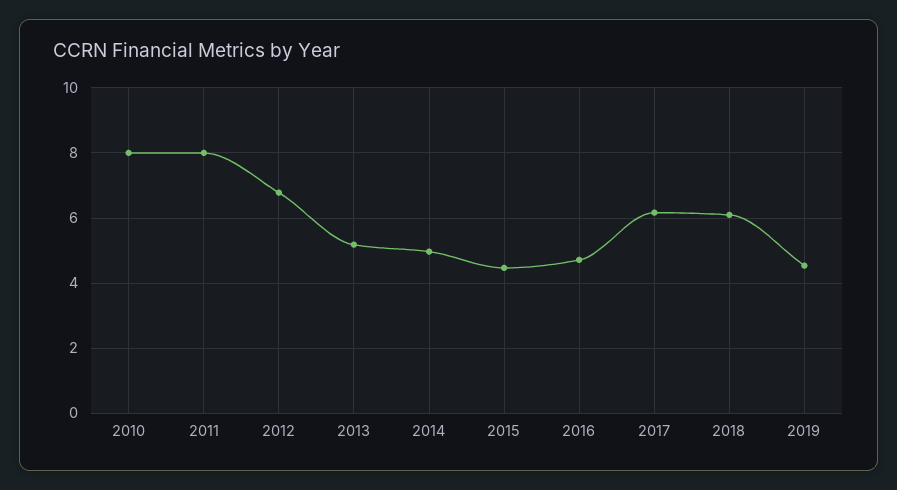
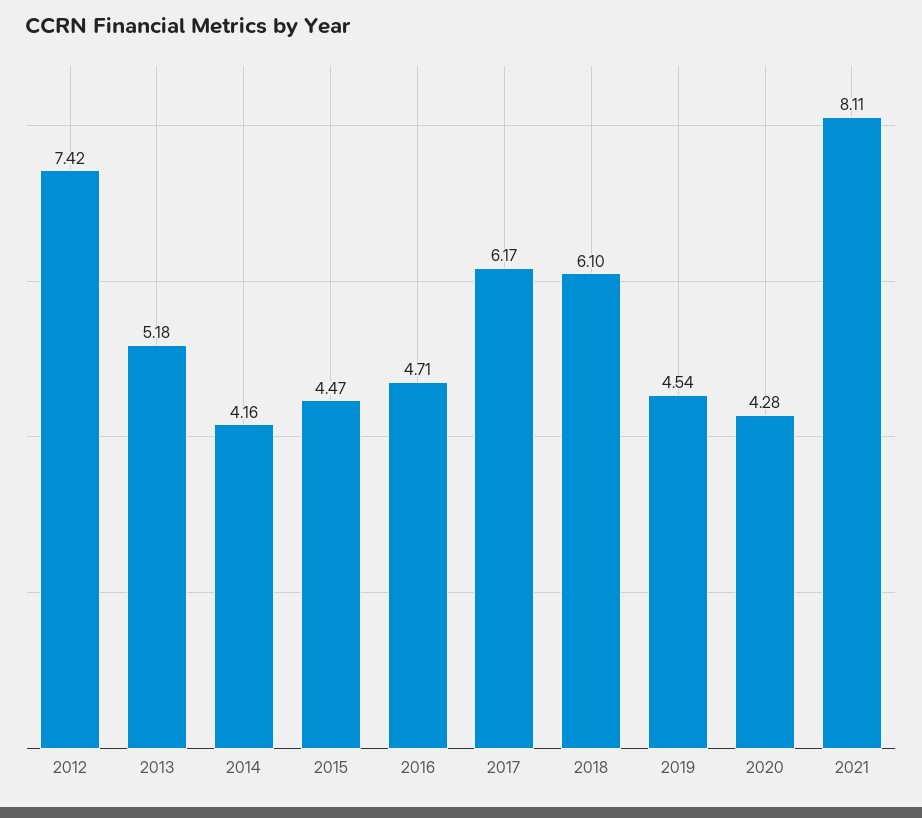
2010: 8 -> none
2011: 8 -> none
2012: 6.8 -> 7.42
2014: 5 -> 4.16
2020: none -> 4.28
2021: none -> 8.11

